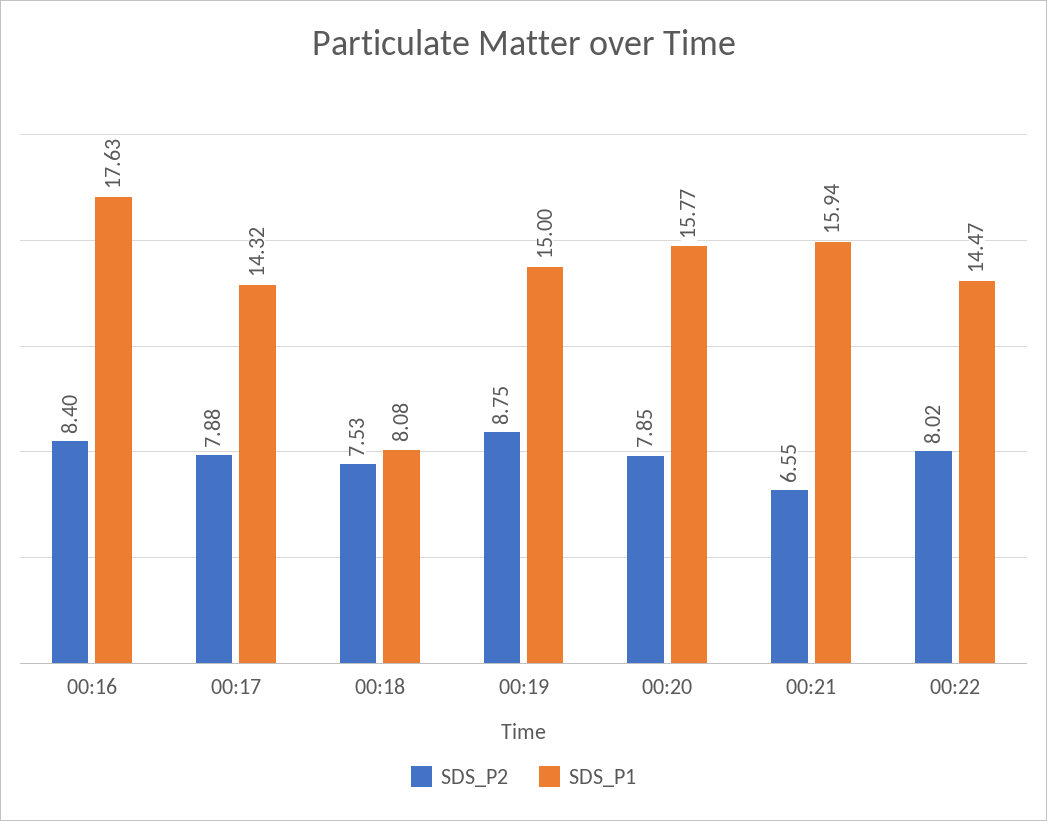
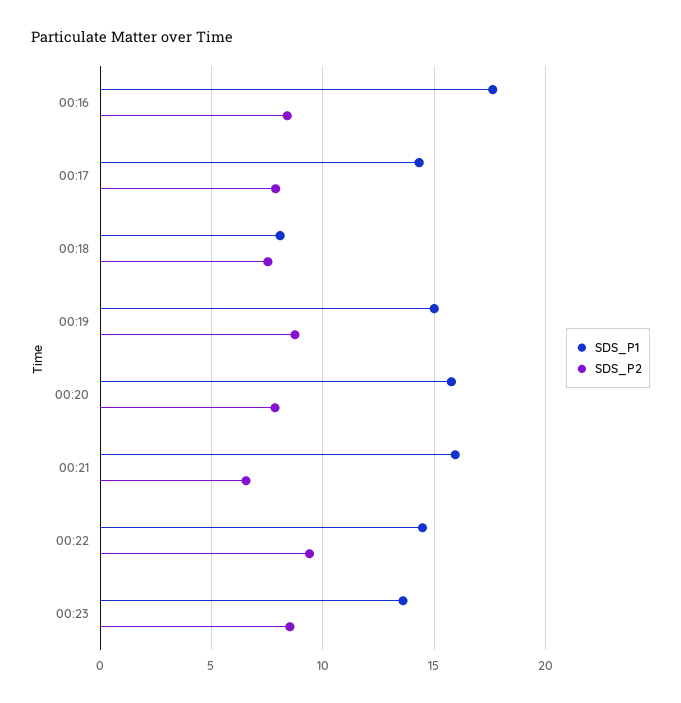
SDS_P2, 00:22: 8.02 -> 9.5
SDS_P1, 00:23: none -> 13.5
SDS_P2, 00:23: none -> 8.5

